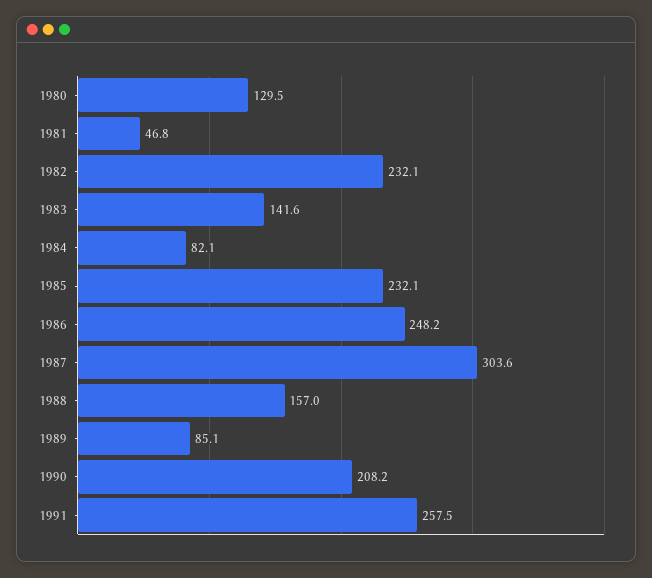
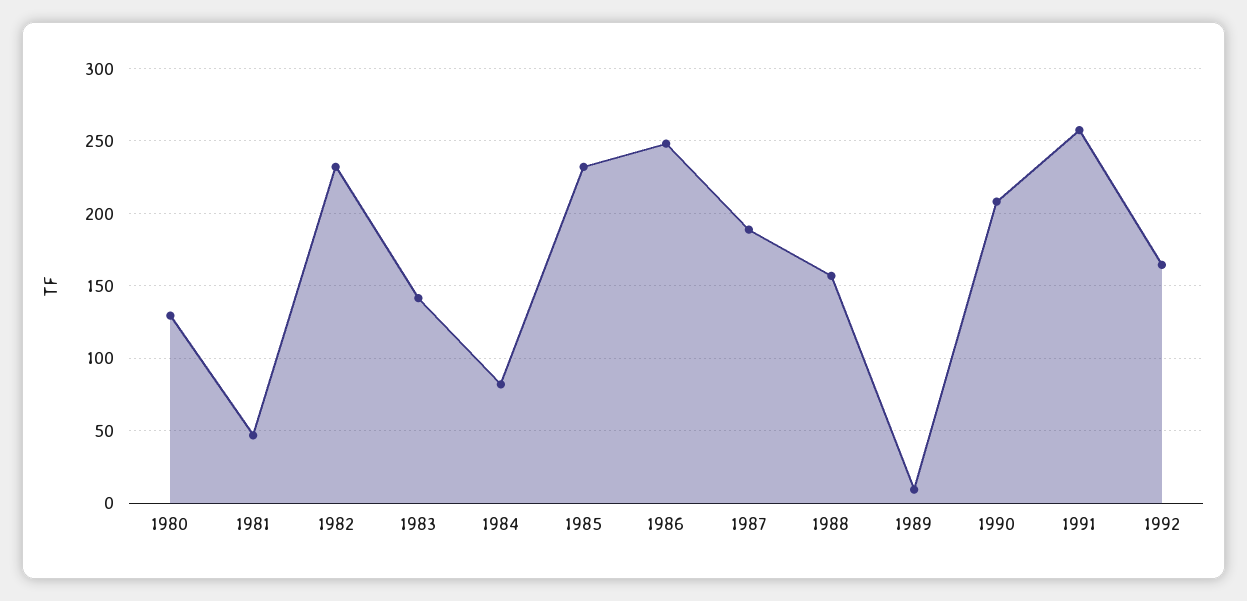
1987: 303.6 -> 190
1989: 85.1 -> 10
1992: none -> 165

